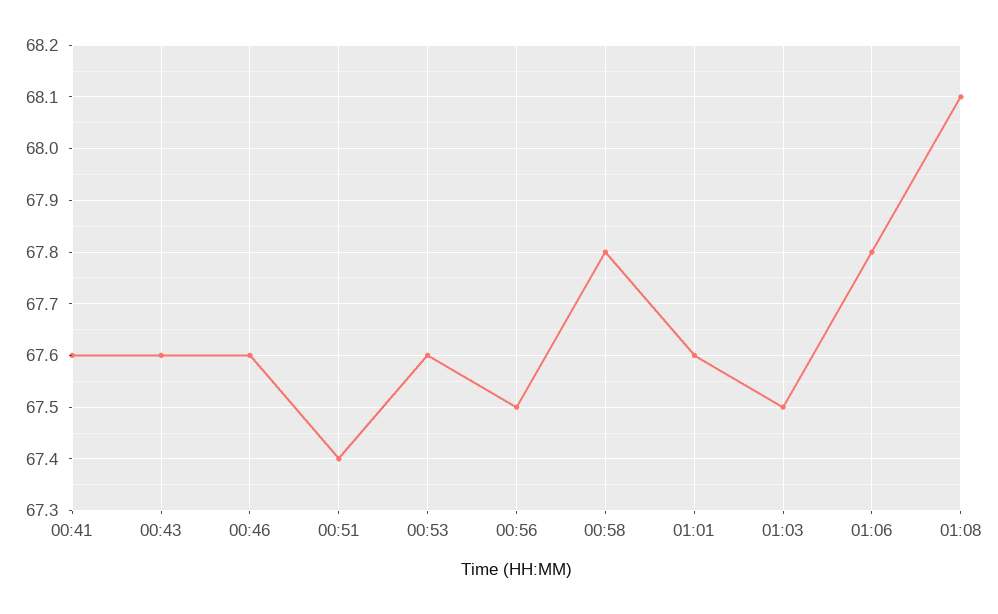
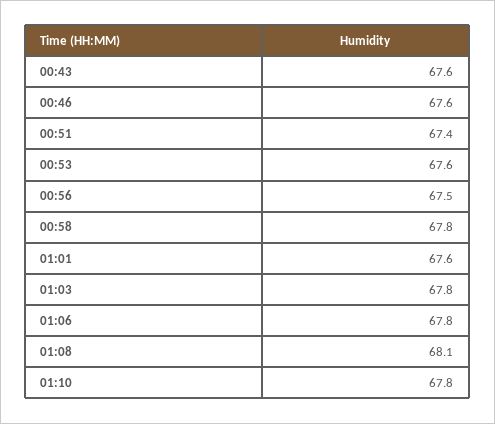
00:41: 67.6 -> none
01:03: 67.5 -> 67.8
01:10: none -> 67.8

